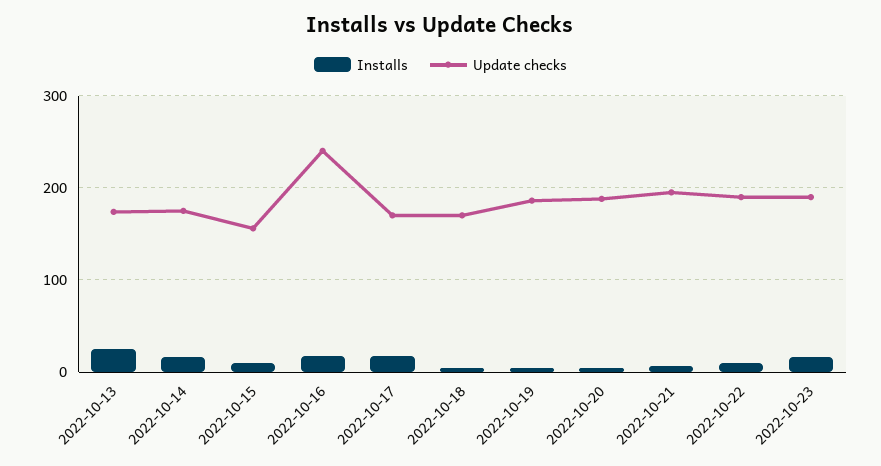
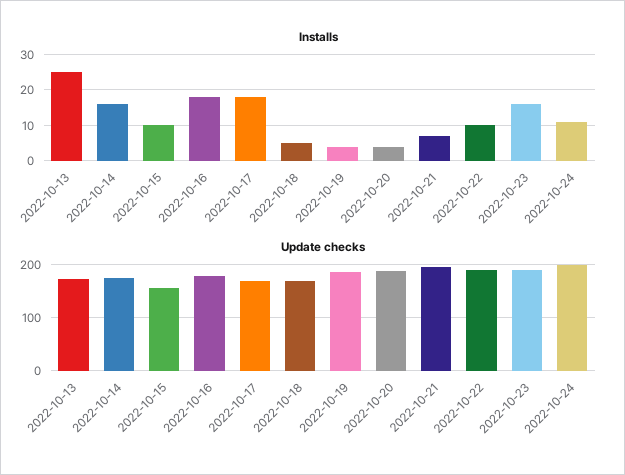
Update checks, 2022-10-16: 240 -> 180
Installs, 2022-10-24: none -> 10
Update checks, 2022-10-24: none -> 200

